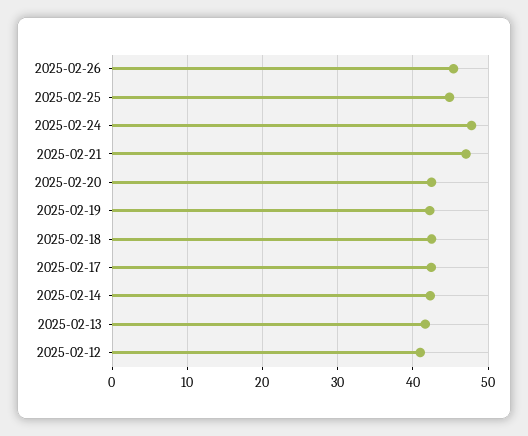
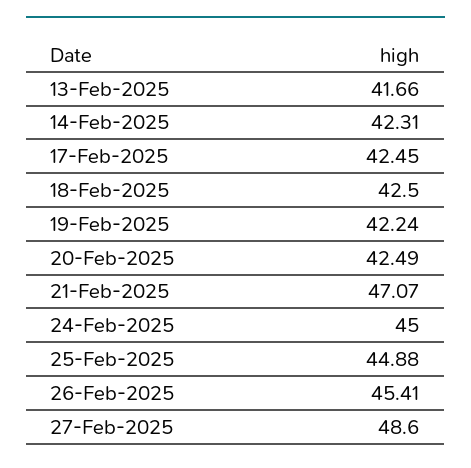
2025-02-24: 48 -> 45
2025-02-12: 41 -> none
27-Feb-2025: none -> 48.6

